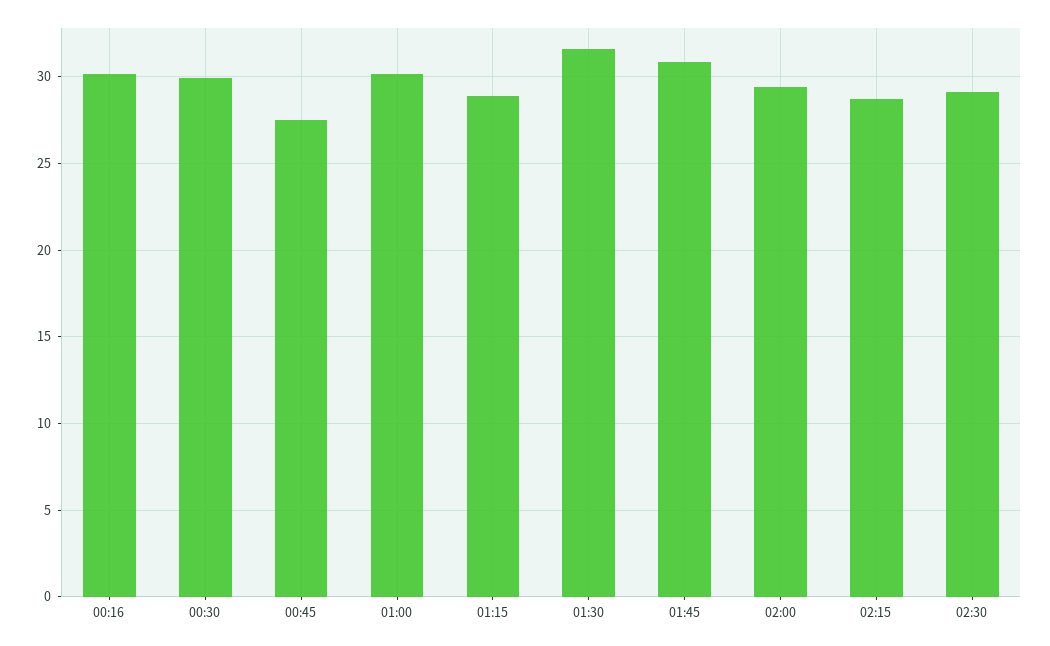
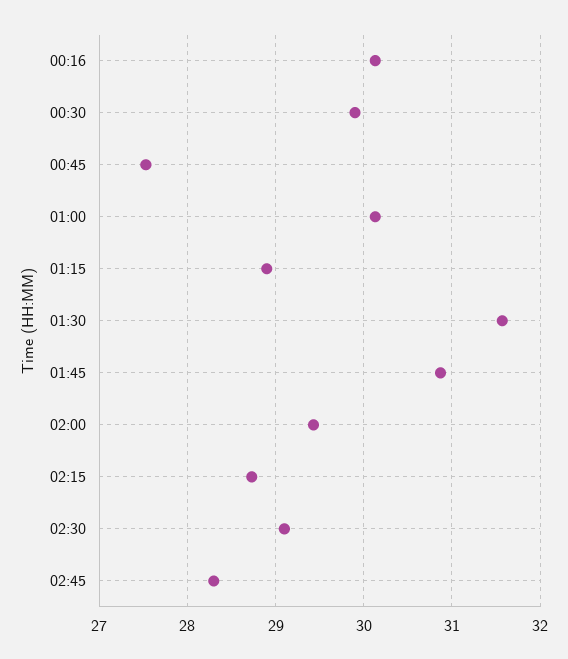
02:45: none -> 28.3

